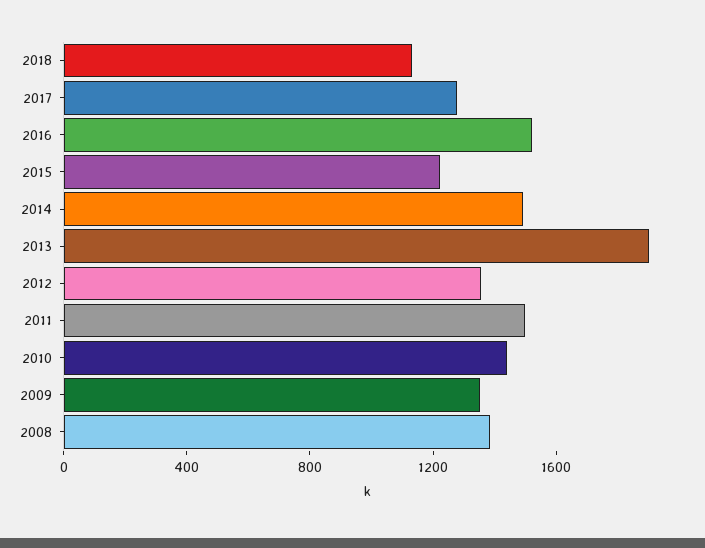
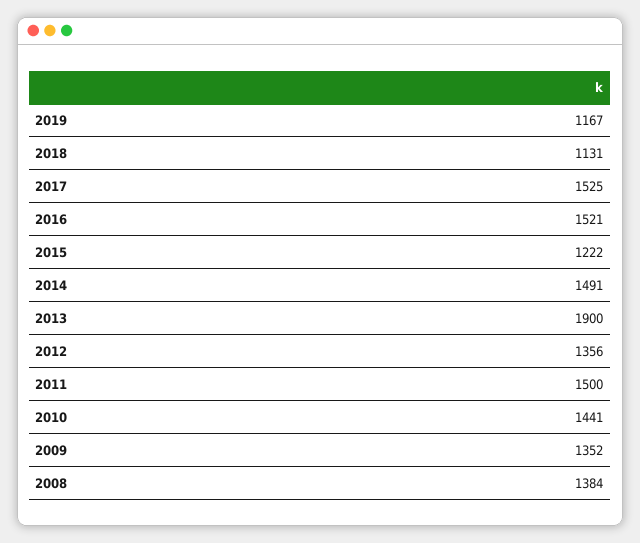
2017: 1300 -> 1525
2019: none -> 1167

